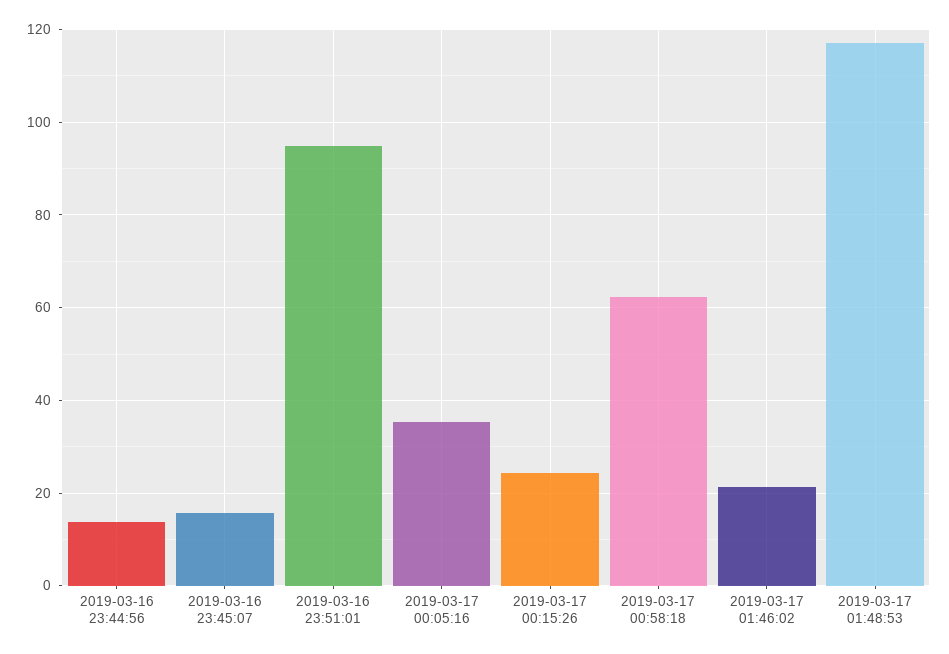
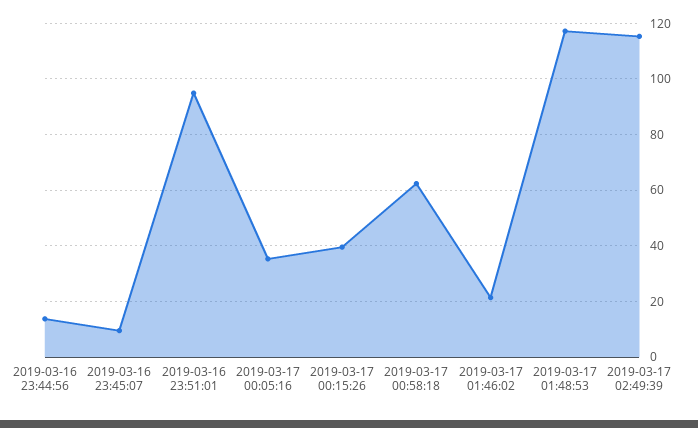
2019-03-16 23:45:07: 16 -> 10
2019-03-17 00:15:26: 24 -> 40
2019-03-17 02:49:39: none -> 115

